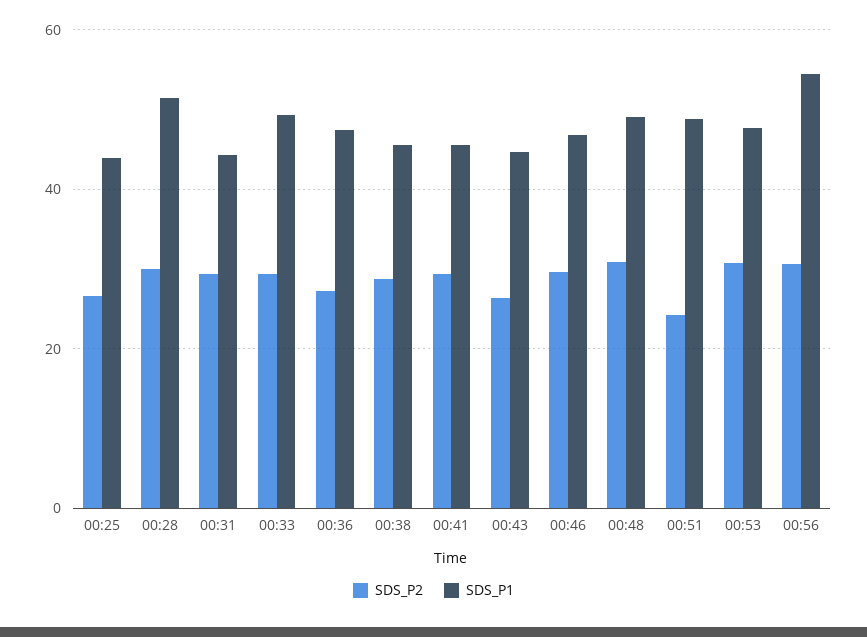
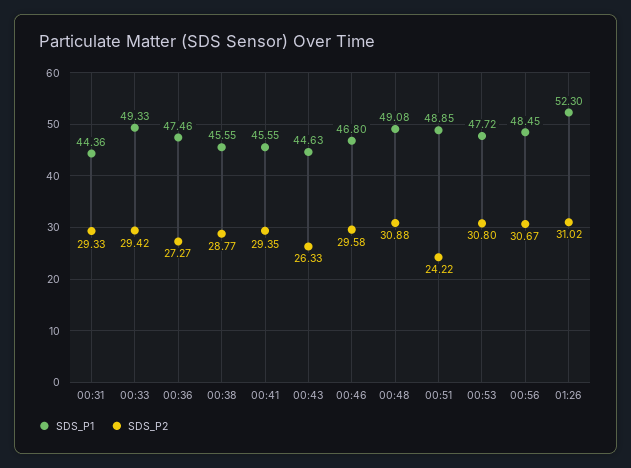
SDS_P2, 00:25: 26 -> none
SDS_P1, 00:25: 44 -> none
SDS_P2, 00:28: 30 -> none
SDS_P1, 00:28: 52 -> none
SDS_P1, 00:56: 54 -> 48.45
SDS_P1, 01:26: none -> 52.3
SDS_P2, 01:26: none -> 31.02

